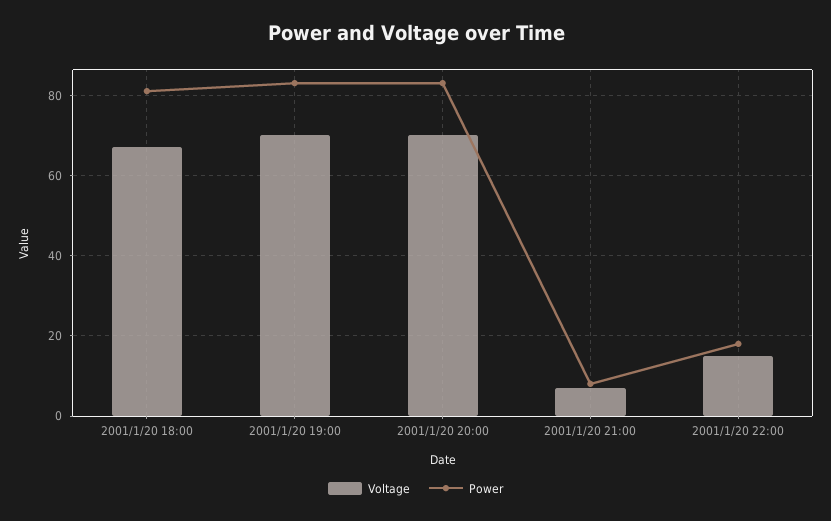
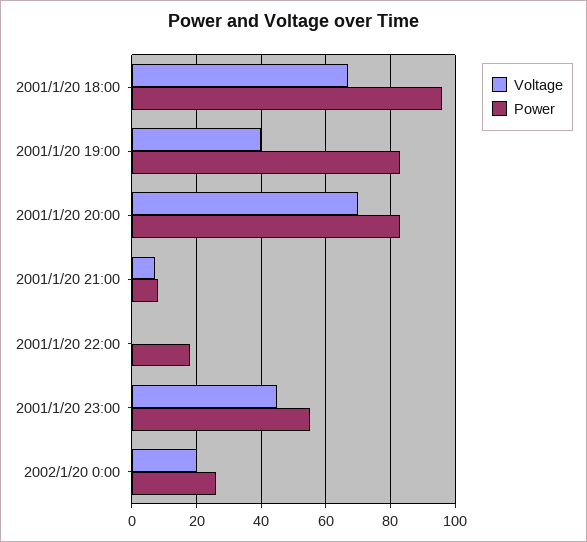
Power, 2001/1/20 18:00: 80 -> 95
Voltage, 2001/1/20 19:00: 70 -> 40
Voltage, 2001/1/20 22:00: 15 -> 0
Voltage, 2001/1/20 23:00: none -> 45
Power, 2001/1/20 23:00: none -> 55
Voltage, 2002/1/20 0:00: none -> 20
Power, 2002/1/20 0:00: none -> 25

